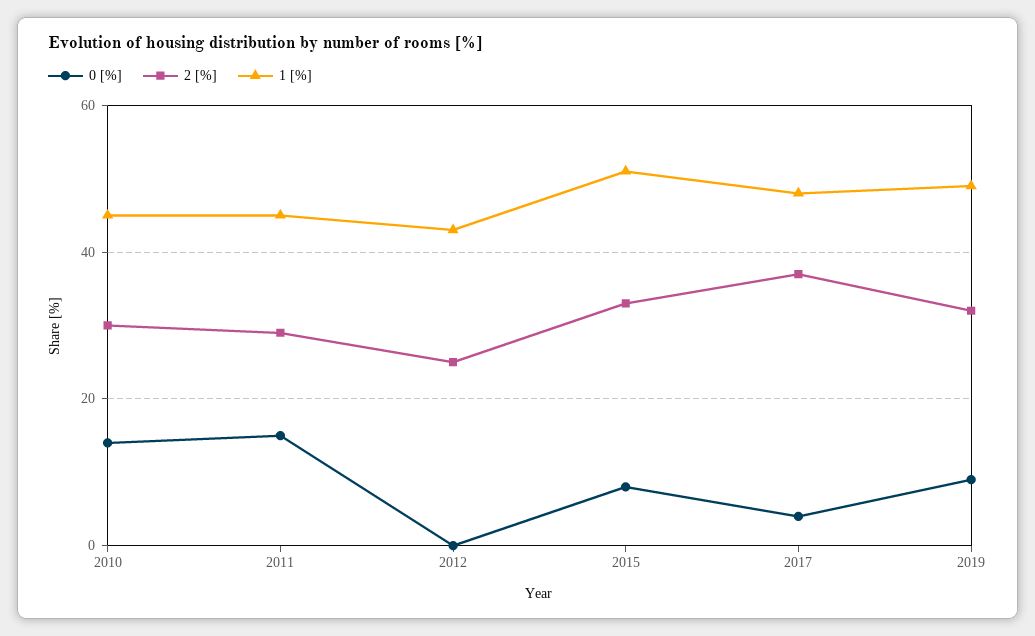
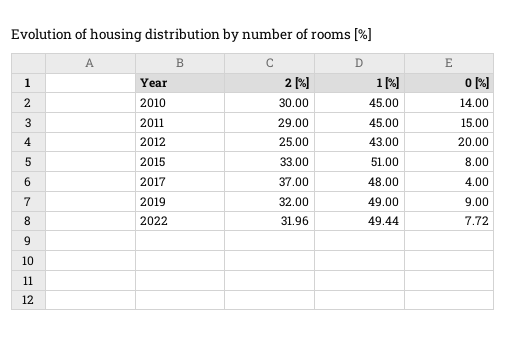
0 [%], 2012: 0 -> 20
2 [%], 2022: none -> 31.96
1 [%], 2022: none -> 49.44
0 [%], 2022: none -> 7.72

